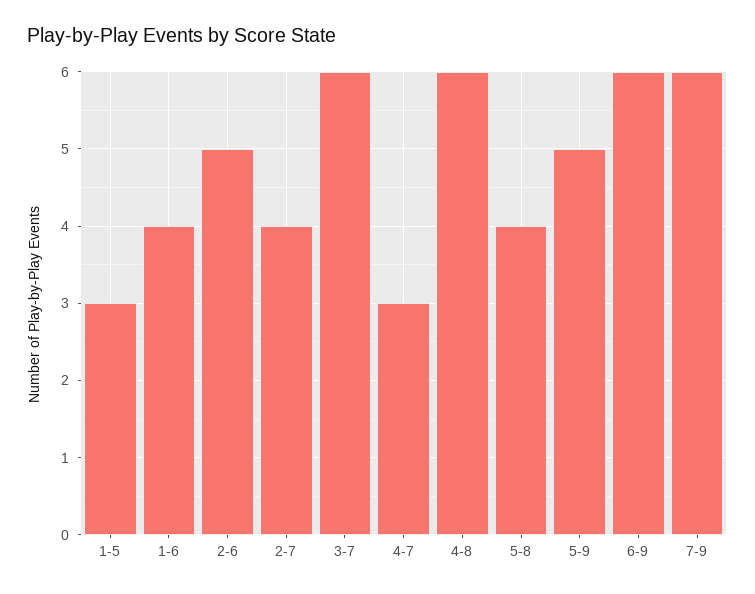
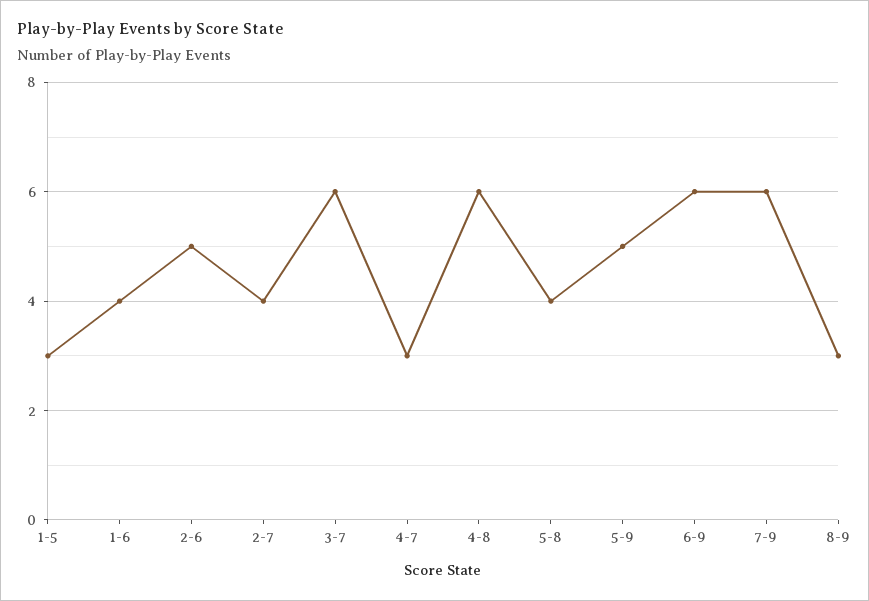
8-9: none -> 3

